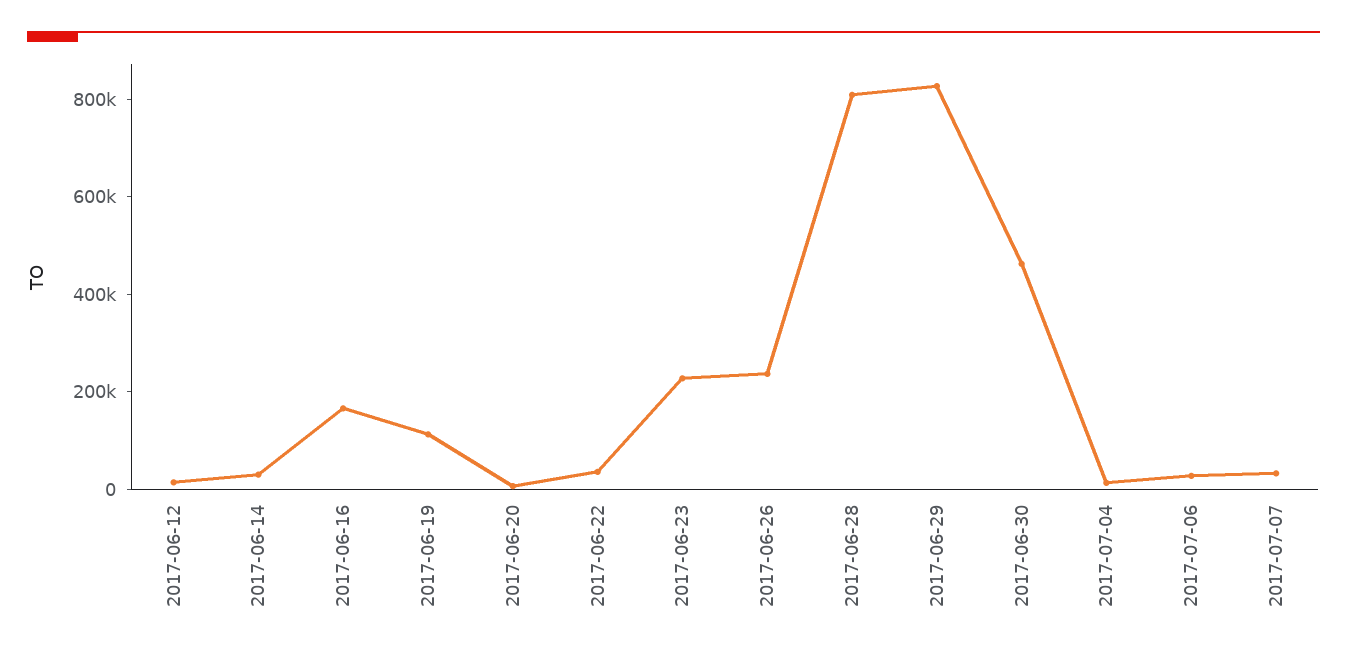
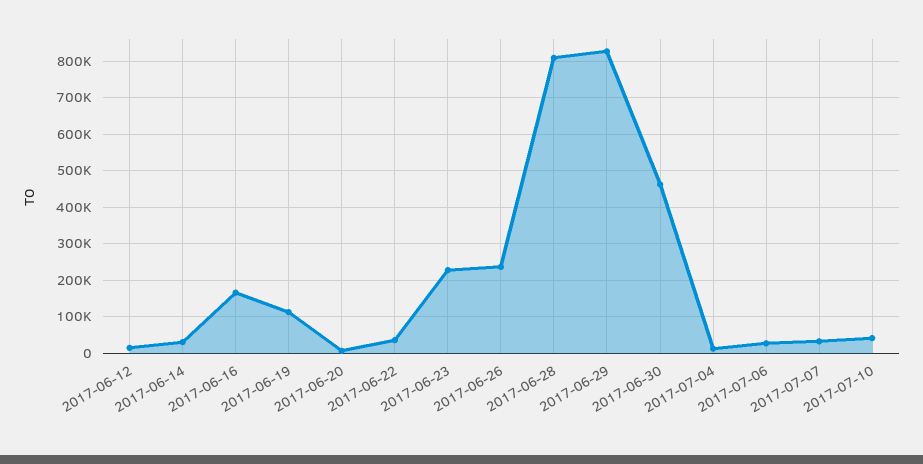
2017-07-10: none -> 40000

